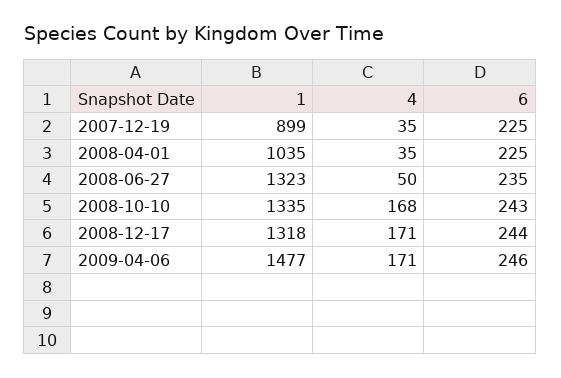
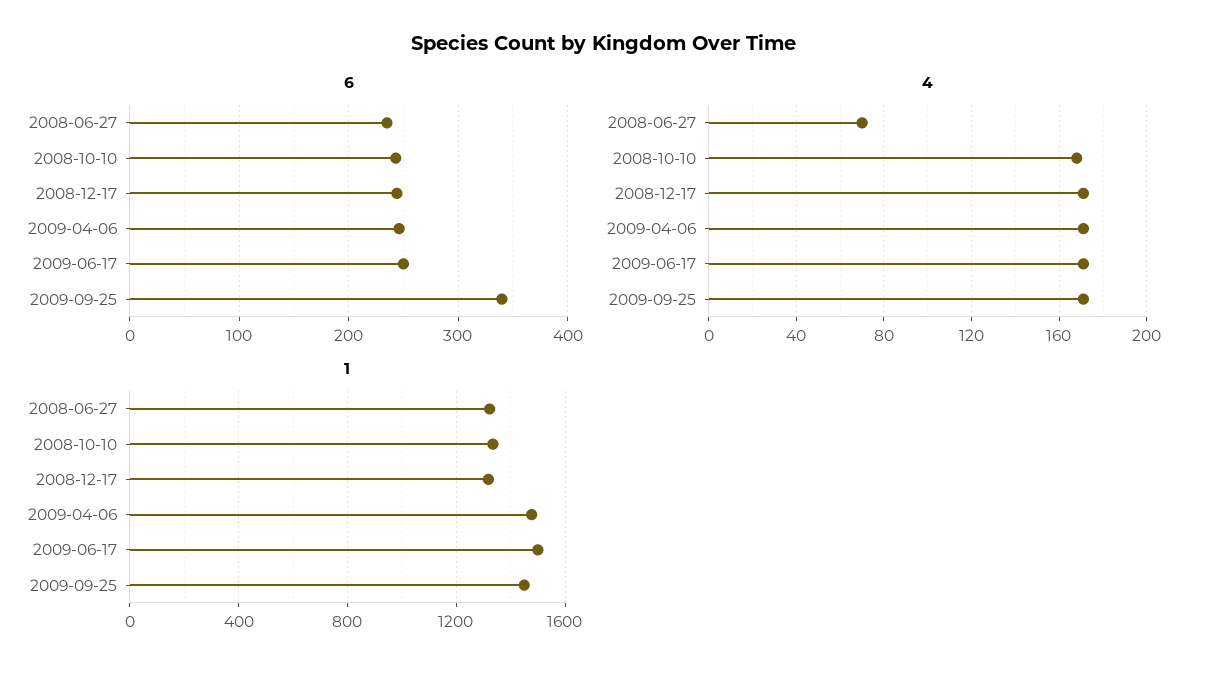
1, 2007-12-19: 899 -> none
4, 2007-12-19: 35 -> none
6, 2007-12-19: 225 -> none
1, 2008-04-01: 1035 -> none
4, 2008-04-01: 35 -> none
6, 2008-04-01: 225 -> none
4, 2008-06-27: 50 -> 70
6, 2009-06-17: none -> 250
6, 2009-09-25: none -> 340
4, 2009-06-17: none -> 170
4, 2009-09-25: none -> 170
1, 2009-06-17: none -> 1500
1, 2009-09-25: none -> 1450

